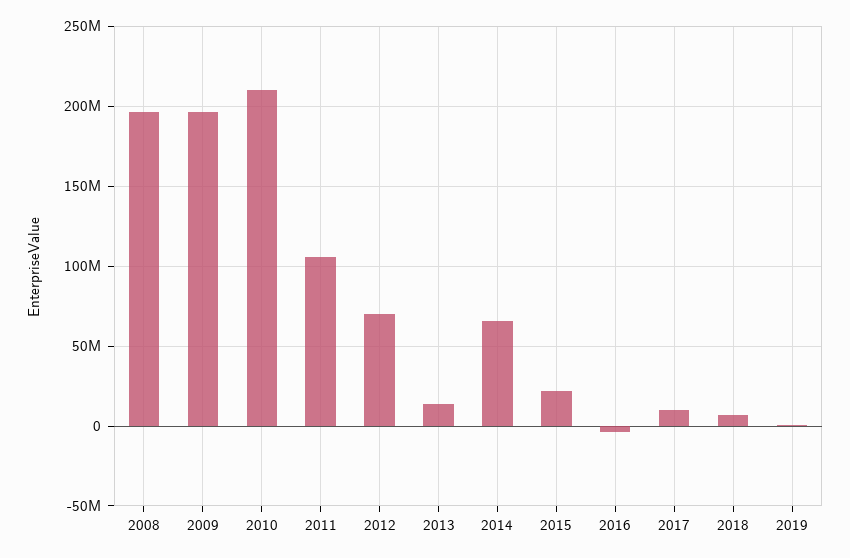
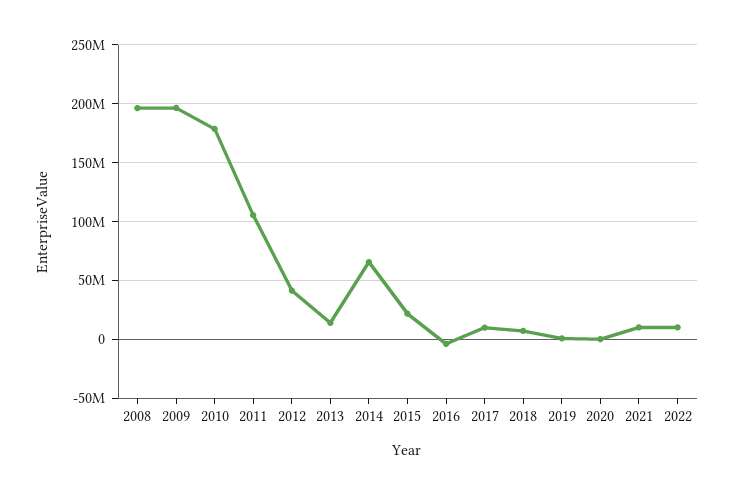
2010: 210000000 -> 180000000
2012: 70000000 -> 40000000
2020: none -> 0
2021: none -> 10000000
2022: none -> 10000000

